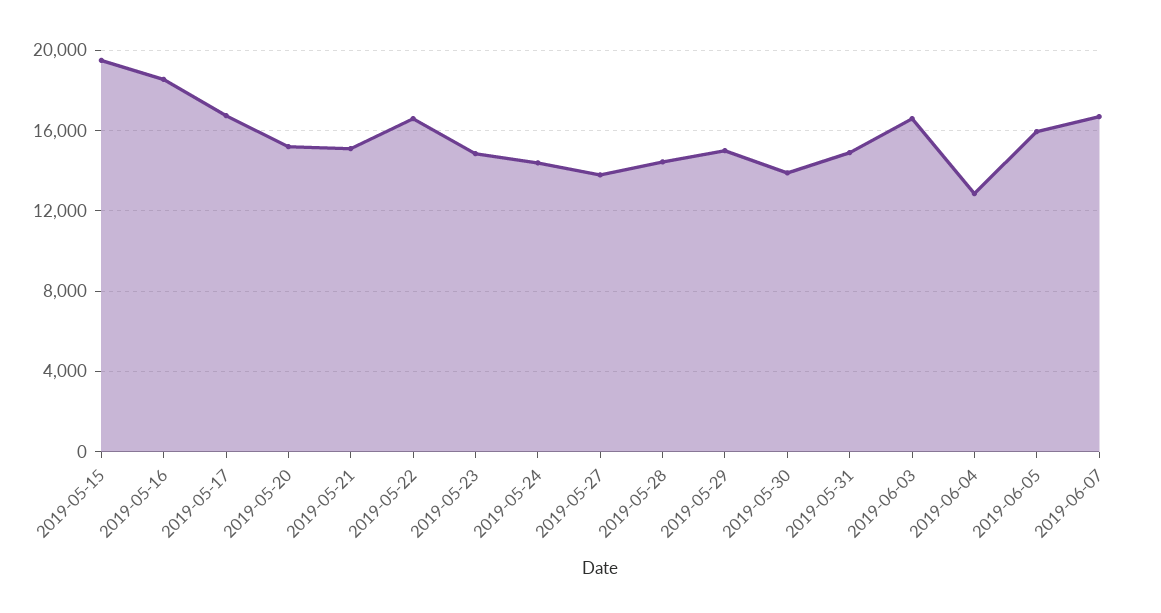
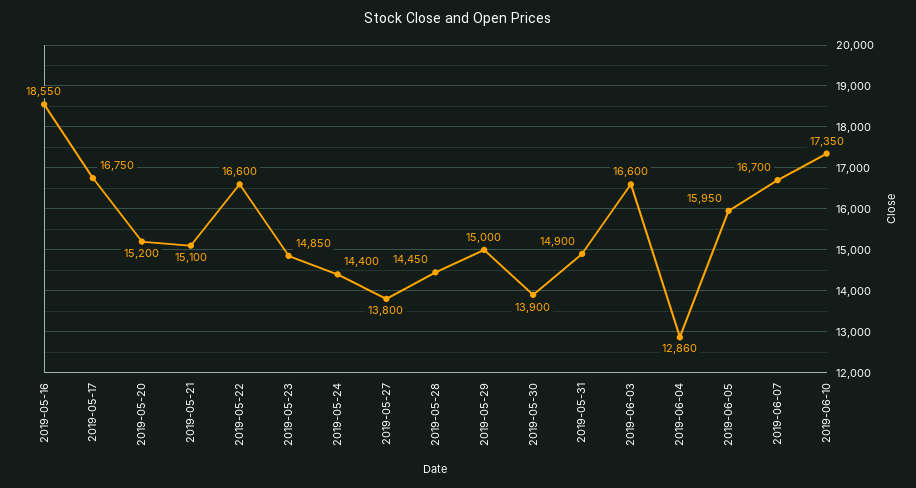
2019-05-15: 19500 -> none
2019-06-10: none -> 17350

